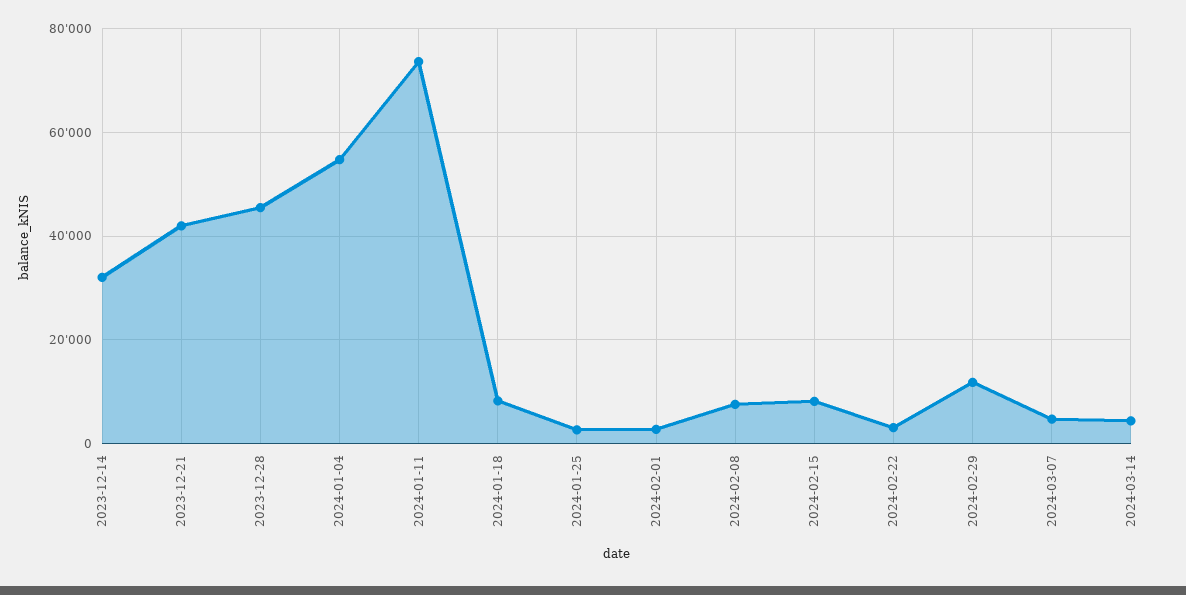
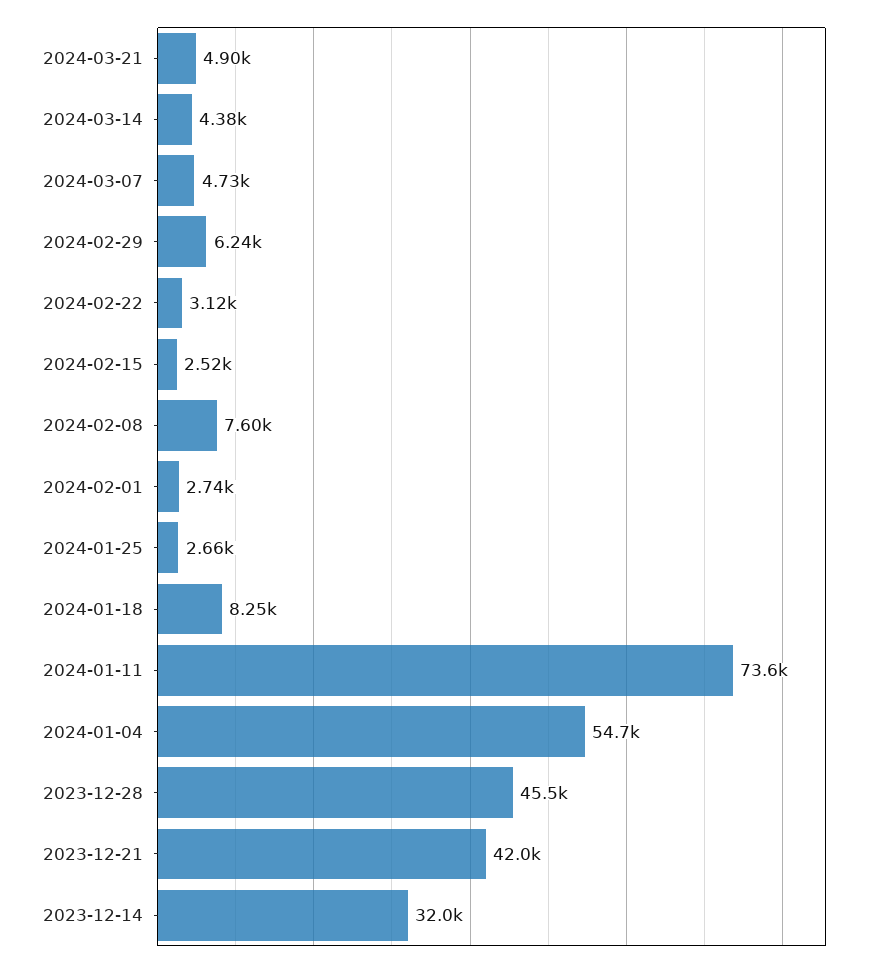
2024-02-15: 8000 -> 2520
2024-02-29: 12000 -> 6240
2024-03-21: none -> 4900

